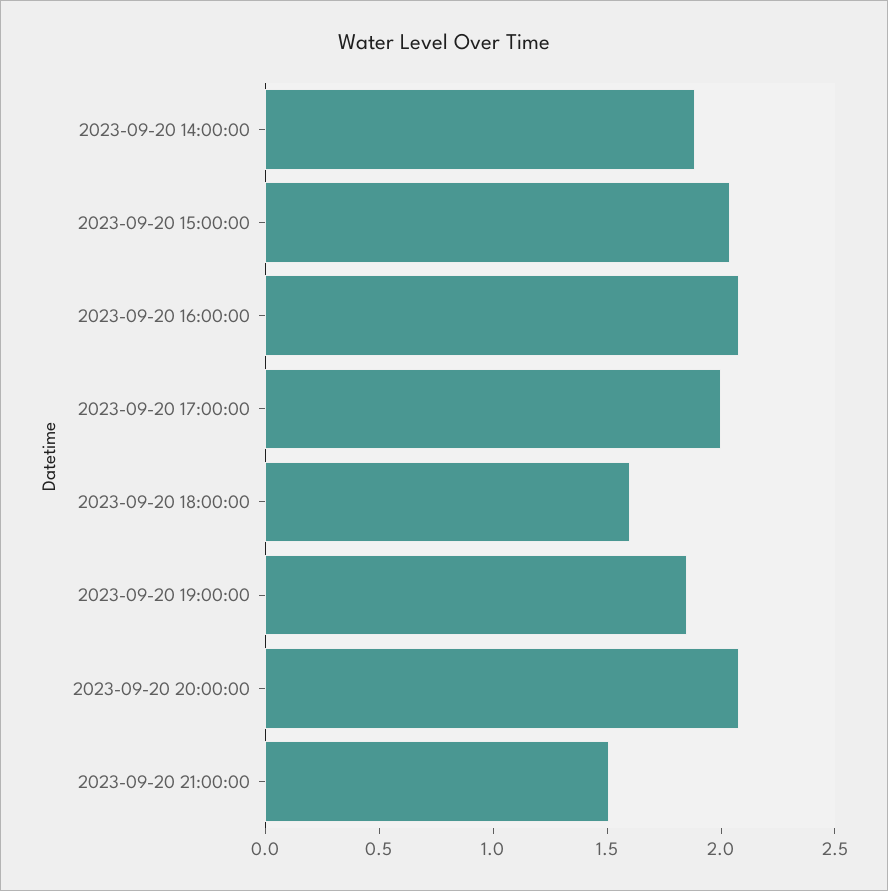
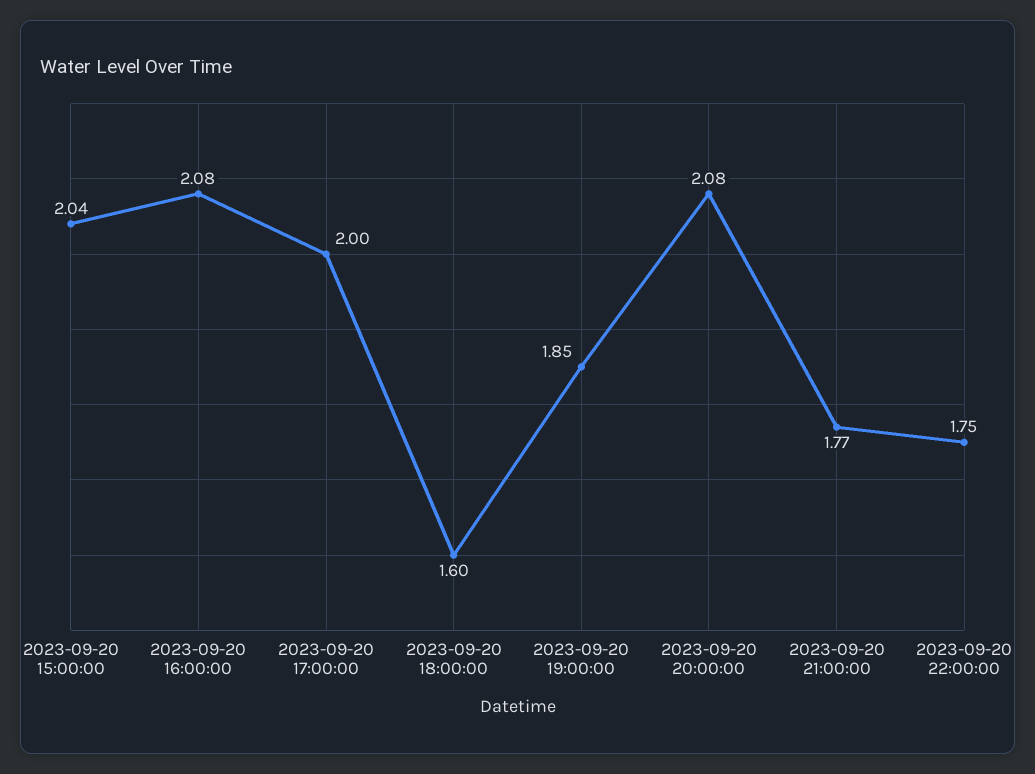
2023-09-20 14:00:00: 1.9 -> none
2023-09-20 21:00:00: 1.5 -> 1.77
2023-09-20 22:00:00: none -> 1.75

